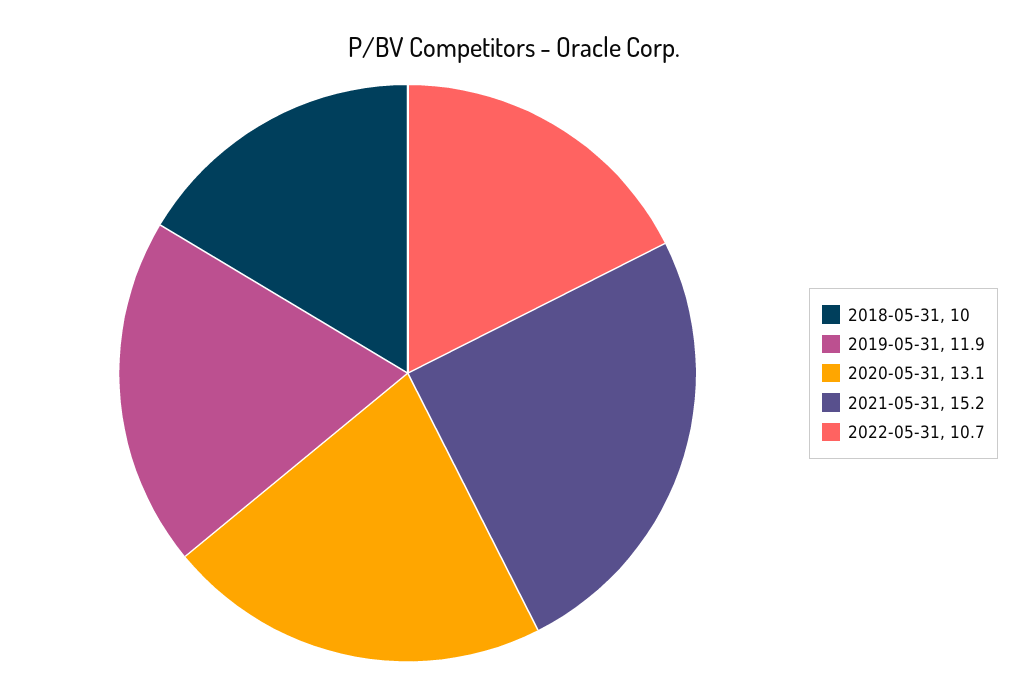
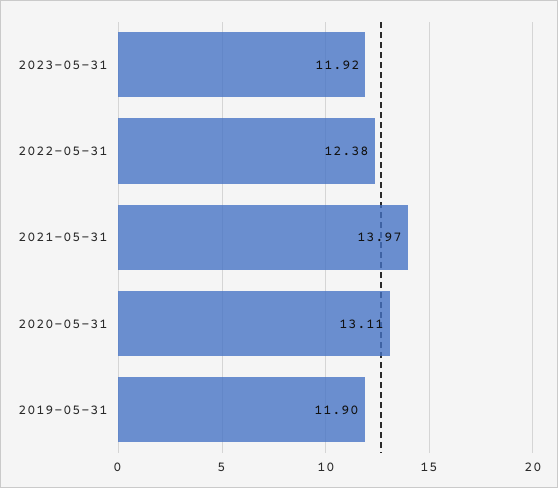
2018-05-31: 10 -> none
2021-05-31: 15.2 -> 13.97
2022-05-31: 10.7 -> 12.38
2023-05-31: none -> 11.92

